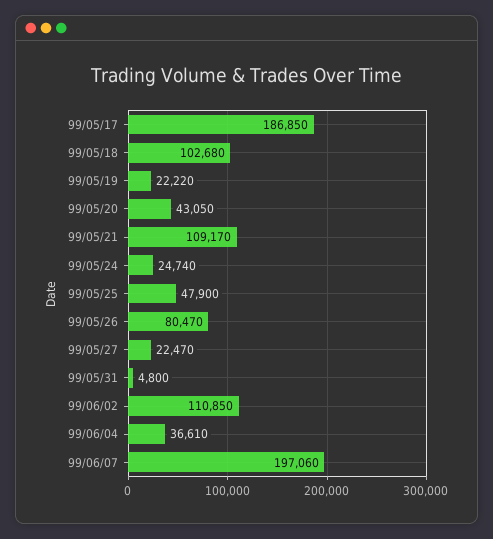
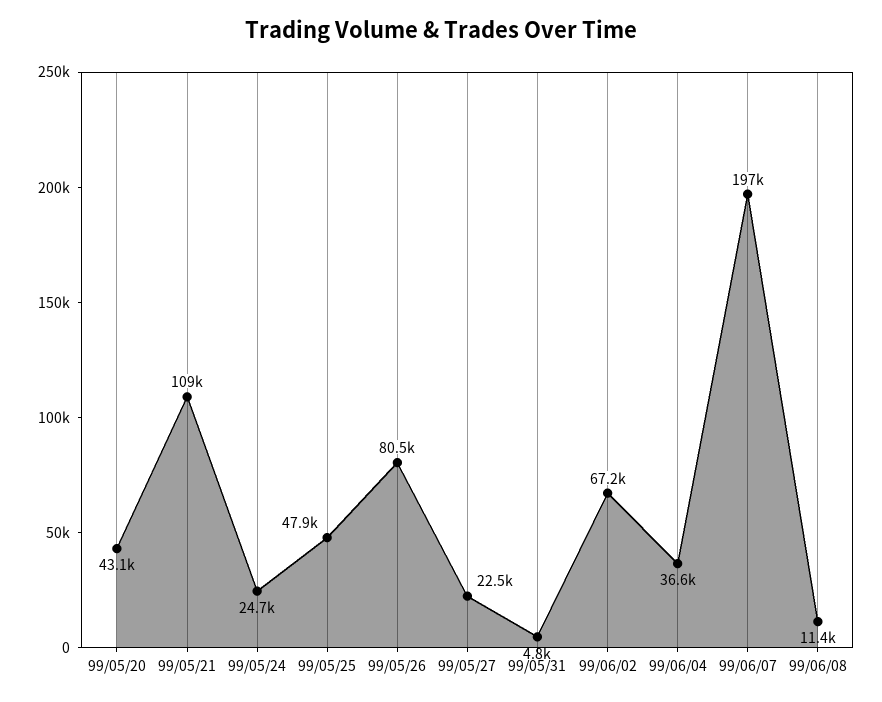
99/05/17: 186850 -> none
99/05/18: 102680 -> none
99/05/19: 22220 -> none
99/06/02: 110850 -> 67200
99/06/08: none -> 11400

